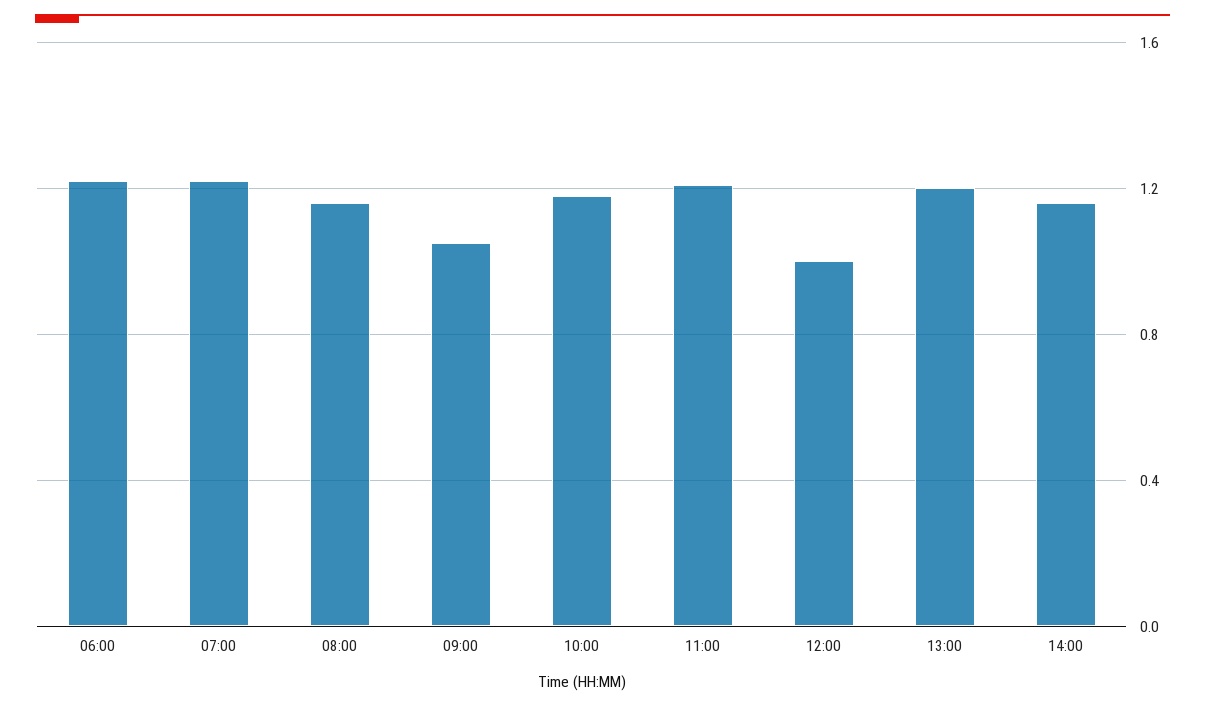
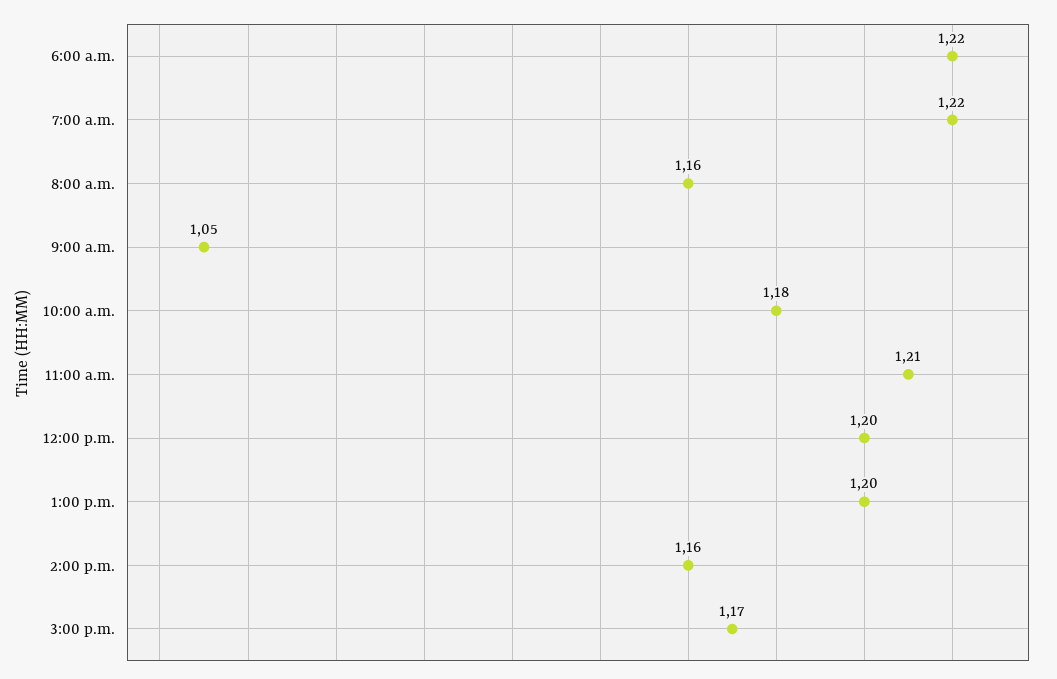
12:00: 1 -> 1.2
3:00 p.m.: none -> 1.17

